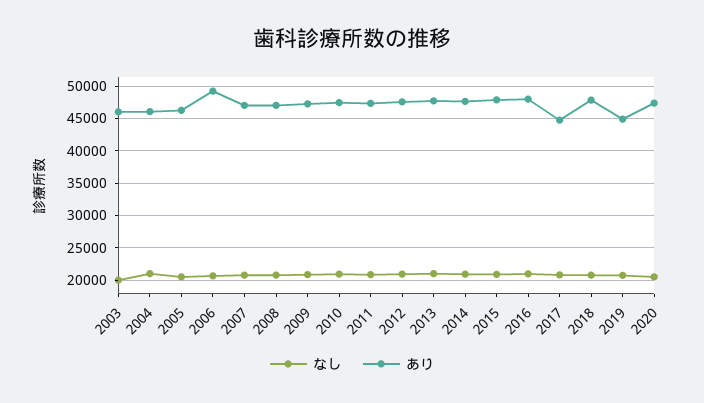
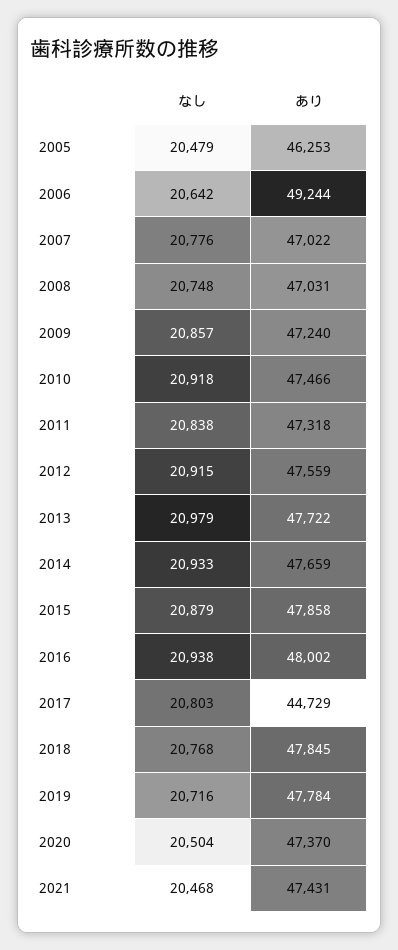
なし, 2003: 20000 -> none
あり, 2003: 46000 -> none
なし, 2004: 21000 -> none
あり, 2004: 46000 -> none
あり, 2019: 45000 -> 47784
なし, 2021: none -> 20468
あり, 2021: none -> 47431

